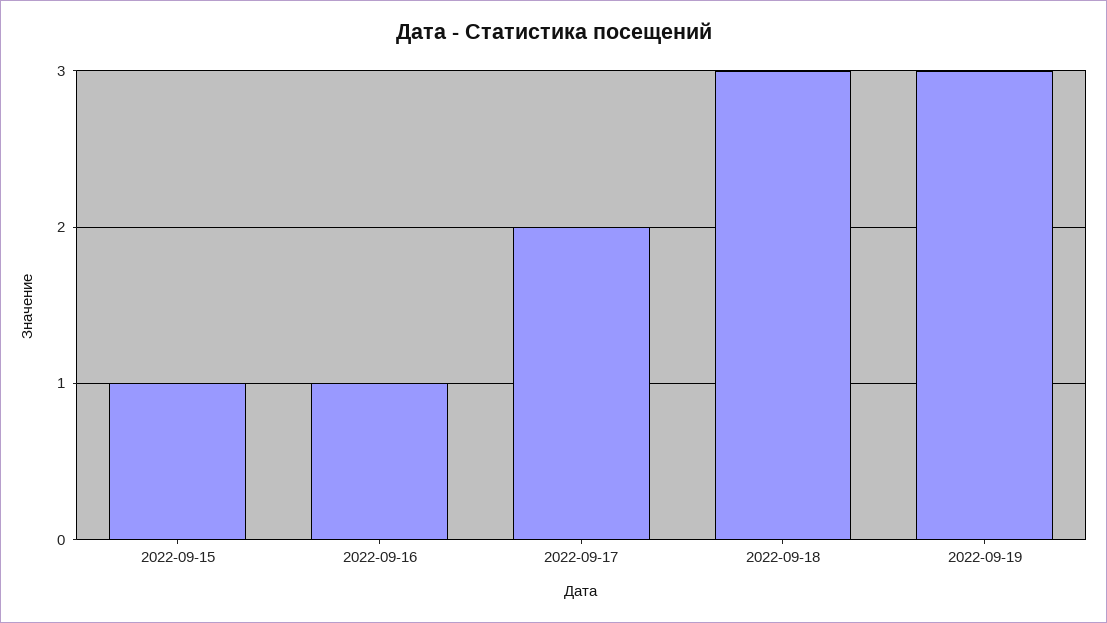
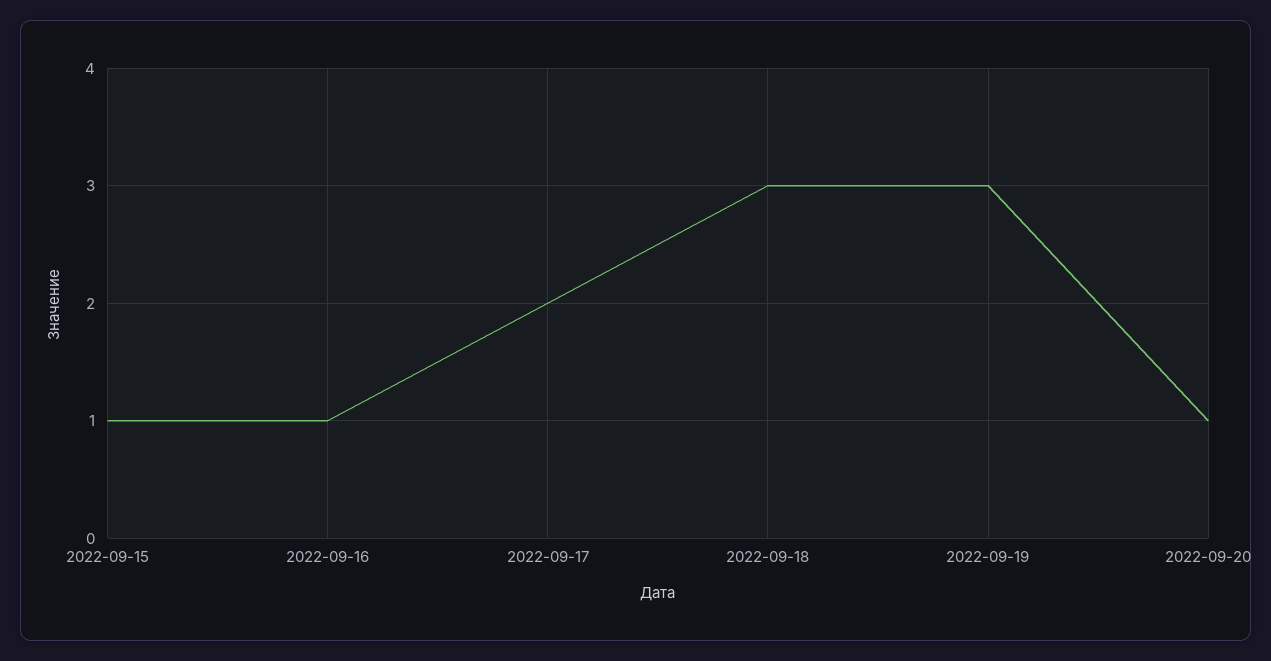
2022-09-20: none -> 1

